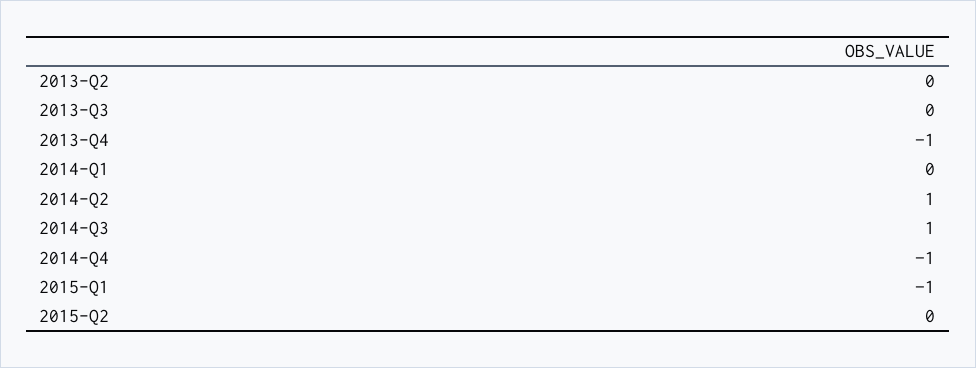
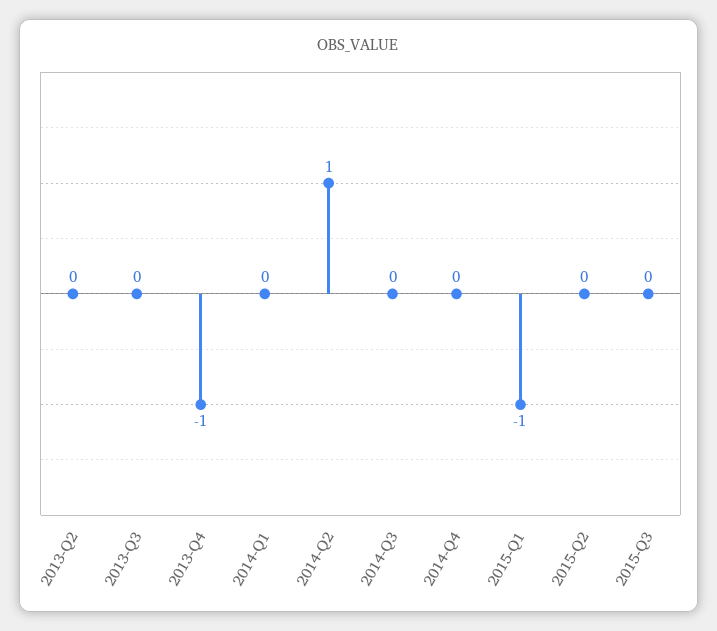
2014-Q3: 1 -> 0
2014-Q4: -1 -> 0
2015-Q3: none -> 0

